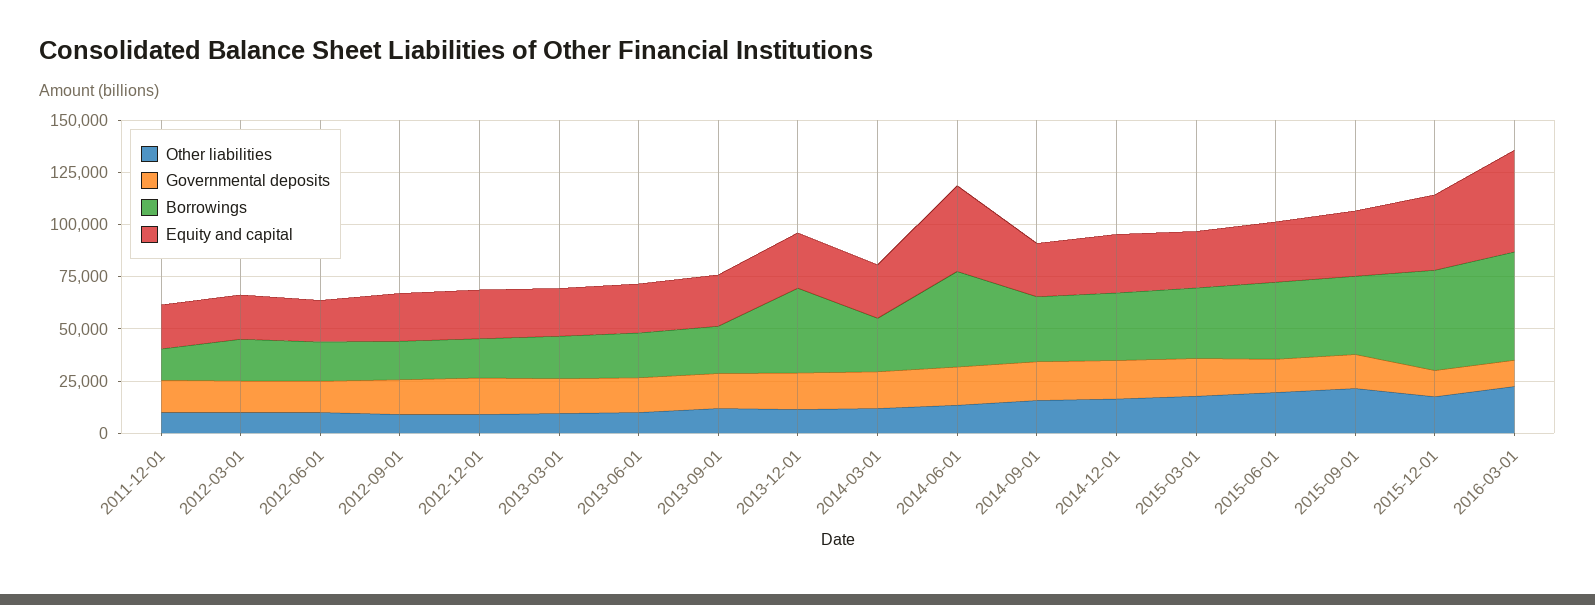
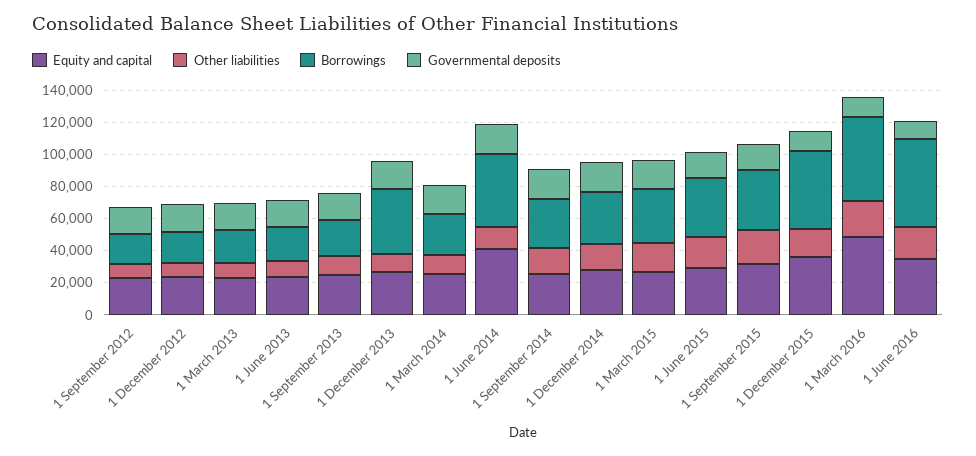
Other liabilities, 2011-12-01: 10000 -> none
Governmental deposits, 2011-12-01: 15000 -> none
Borrowings, 2011-12-01: 15000 -> none
Equity and capital, 2011-12-01: 20000 -> none
Other liabilities, 2012-03-01: 10000 -> none
Governmental deposits, 2012-03-01: 15000 -> none
Borrowings, 2012-03-01: 20000 -> none
Equity and capital, 2012-03-01: 20000 -> none
Other liabilities, 2012-06-01: 10000 -> none
Governmental deposits, 2012-06-01: 15000 -> none
Borrowings, 2012-06-01: 20000 -> none
Equity and capital, 2012-06-01: 20000 -> none
Equity and capital, 1 June 2016: none -> 35000
Other liabilities, 1 June 2016: none -> 20000
Borrowings, 1 June 2016: none -> 55000
Governmental deposits, 1 June 2016: none -> 10000

